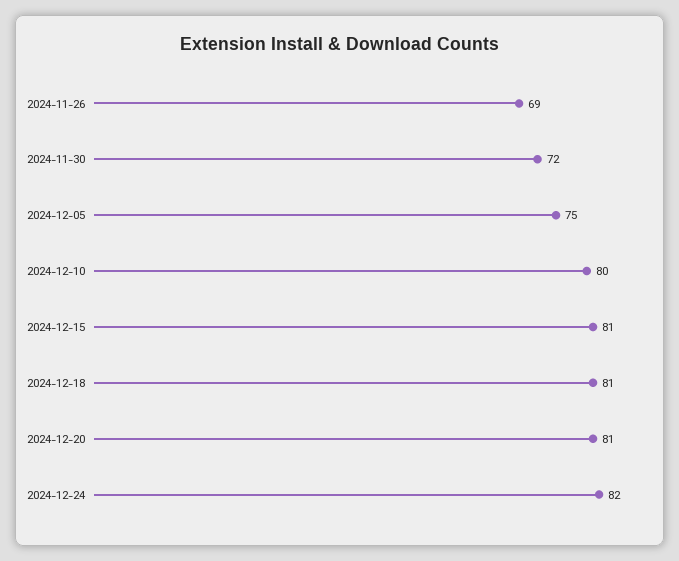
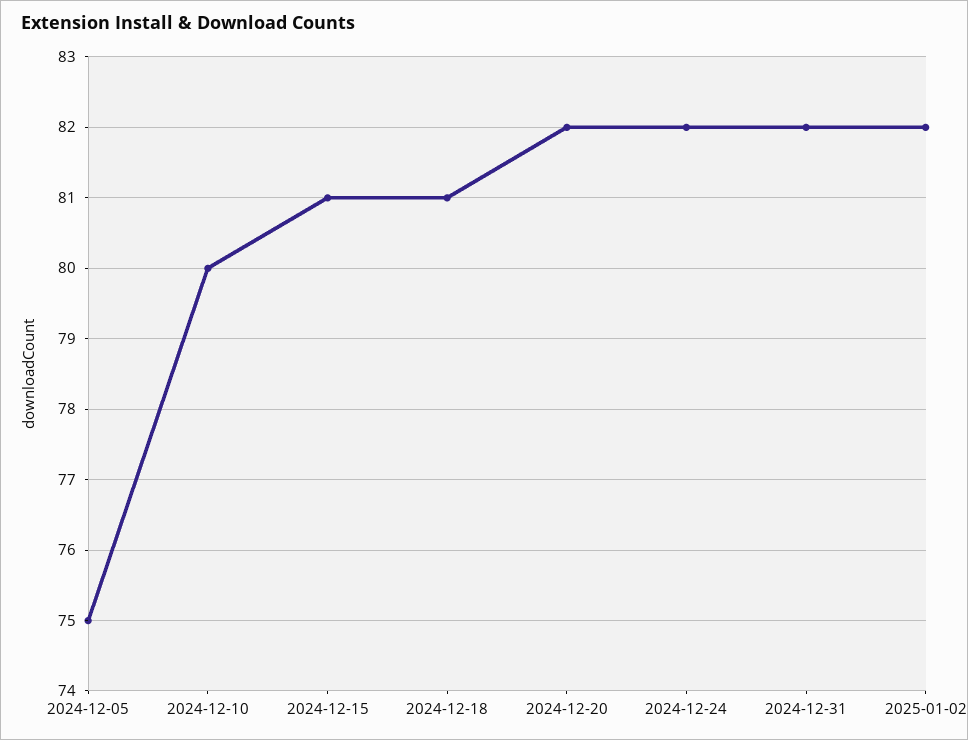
2024-11-26: 69 -> none
2024-11-30: 72 -> none
2024-12-20: 81 -> 82
2024-12-31: none -> 82
2025-01-02: none -> 82

